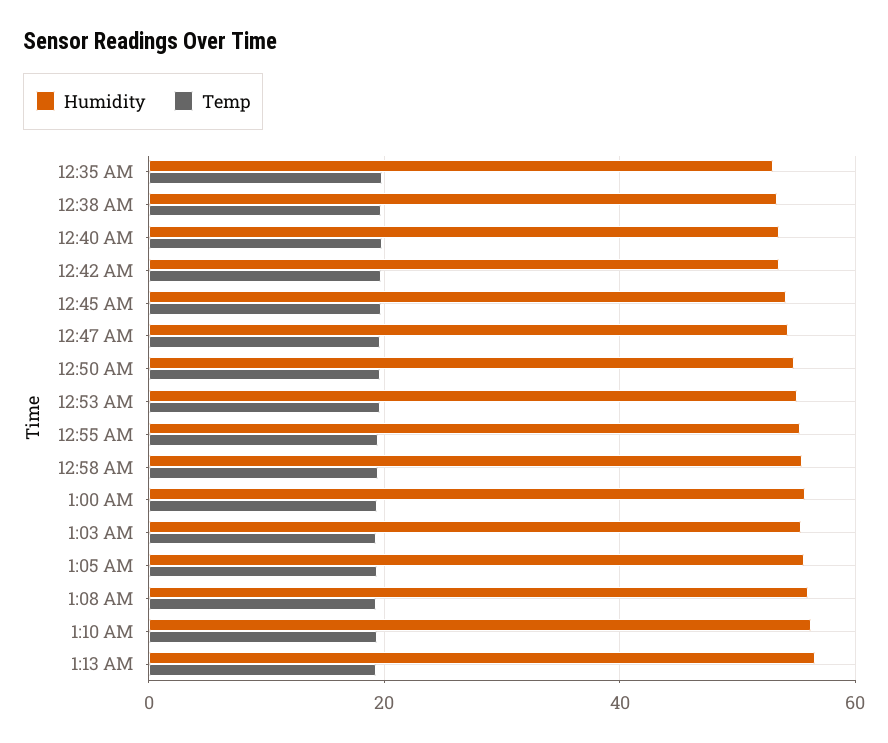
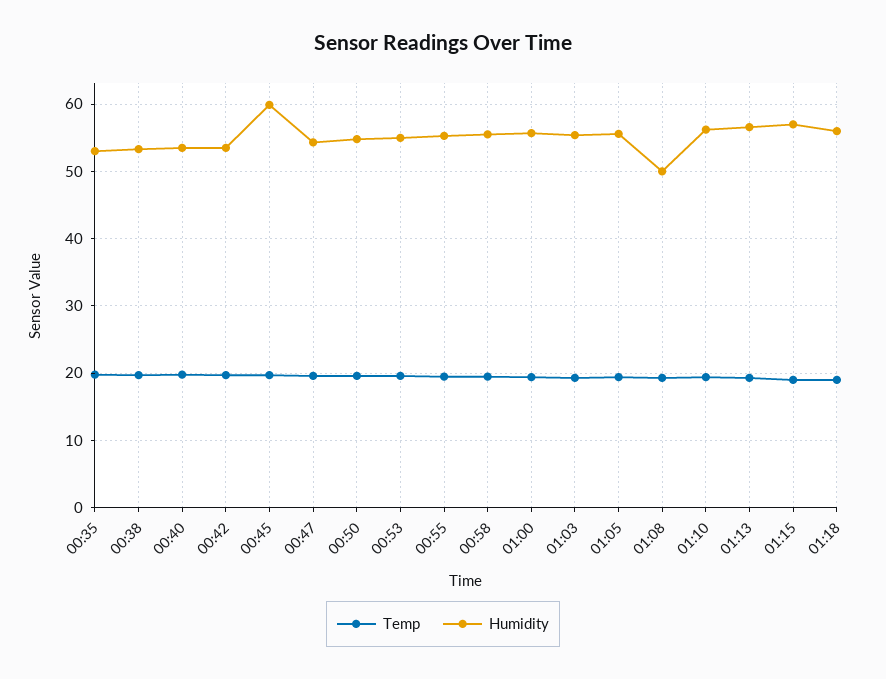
Humidity, 12:45 AM: 54 -> 60
Humidity, 1:08 AM: 56 -> 50
Temp, 01:15: none -> 19
Humidity, 01:15: none -> 57
Temp, 01:18: none -> 19
Humidity, 01:18: none -> 56

